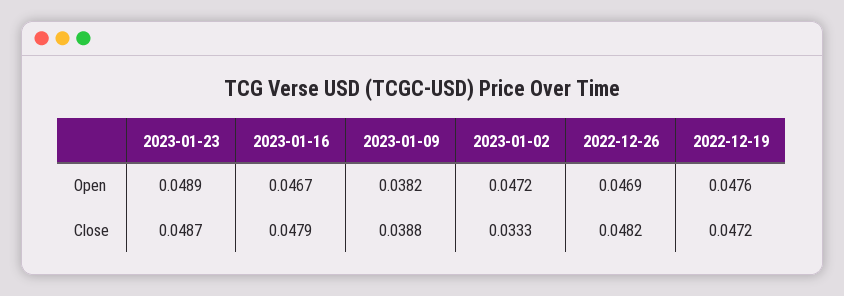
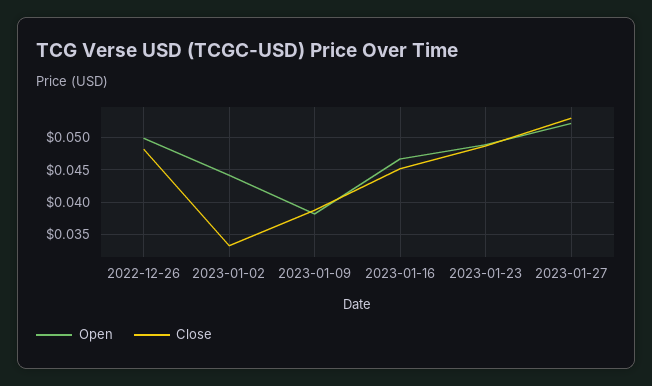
Open, 2023-01-02: 0.0472 -> 0.044
Open, 2022-12-26: 0.0469 -> 0.05
Open, 2022-12-19: 0.0476 -> none
Close, 2023-01-16: 0.0479 -> 0.045
Close, 2022-12-19: 0.0472 -> none
Open, 2023-01-27: none -> 0.052
Close, 2023-01-27: none -> 0.053

